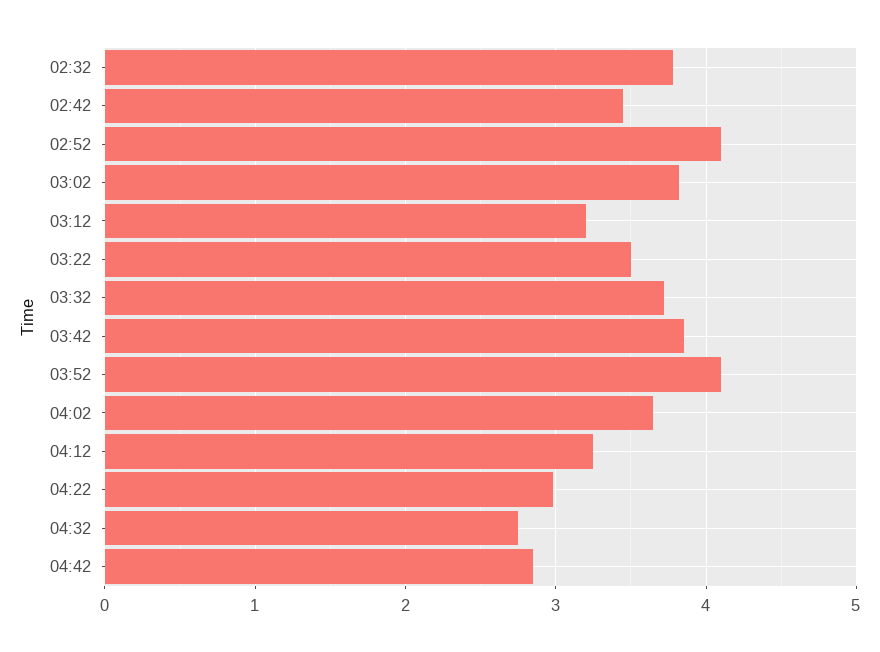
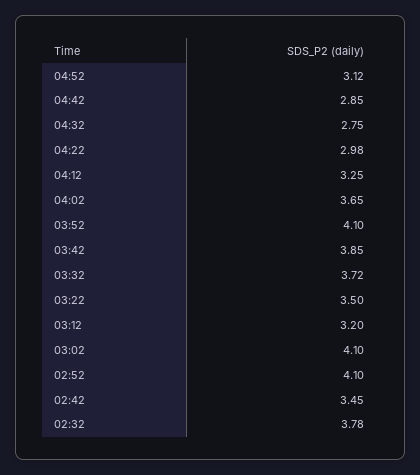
03:02: 3.8 -> 4.1
04:52: none -> 3.12

